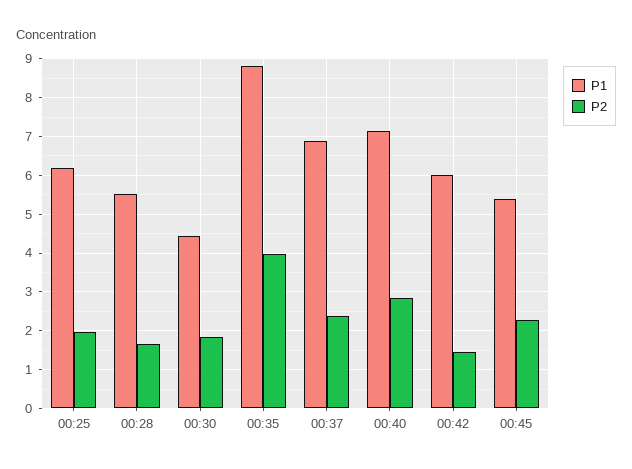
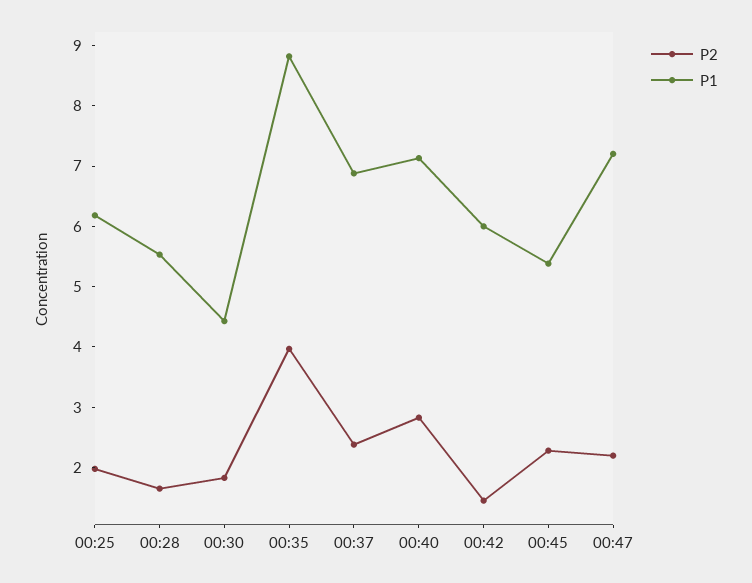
P2, 00:47: none -> 2.2
P1, 00:47: none -> 7.2

